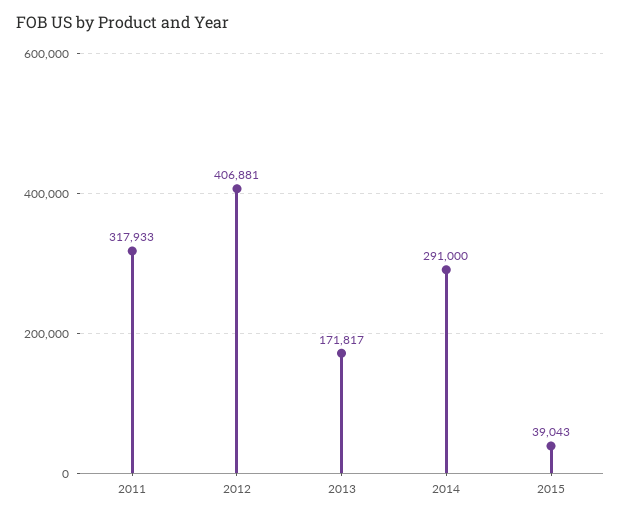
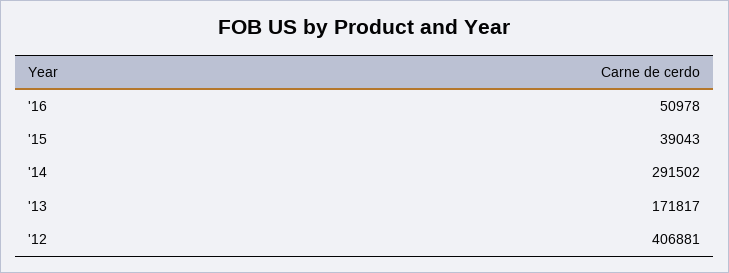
2011: 317933 -> none
2014: 291000 -> 291502
'16: none -> 50978

